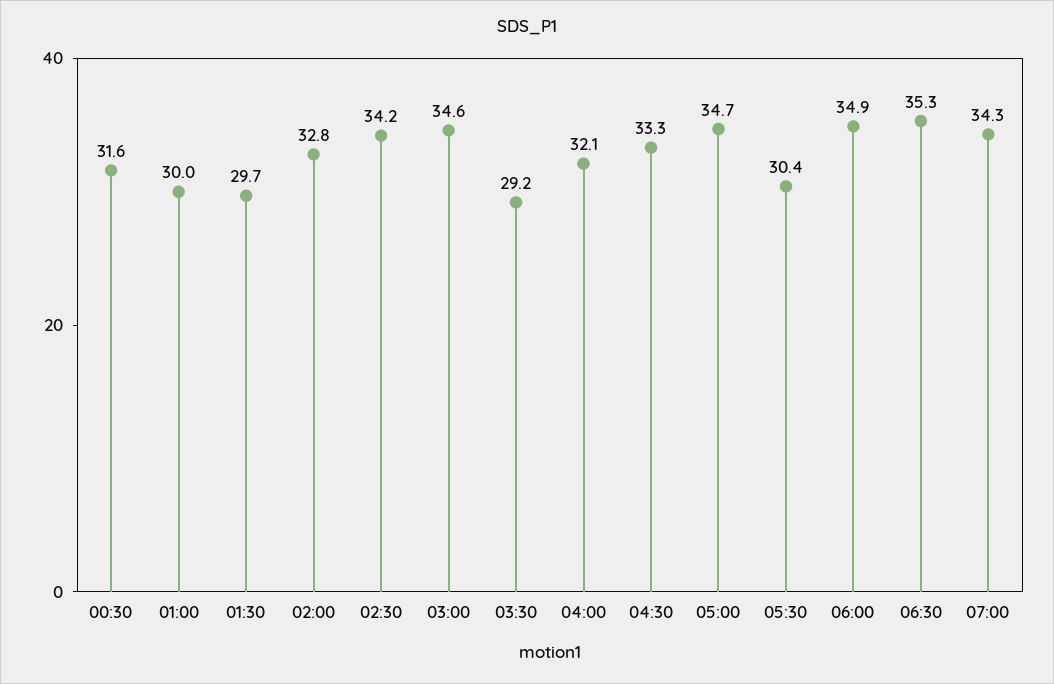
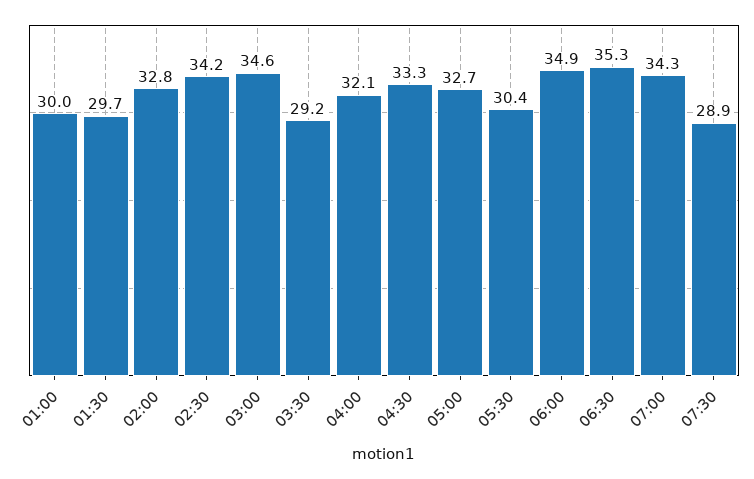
00:30: 31.6 -> none
05:00: 34.7 -> 32.7
07:30: none -> 28.9

